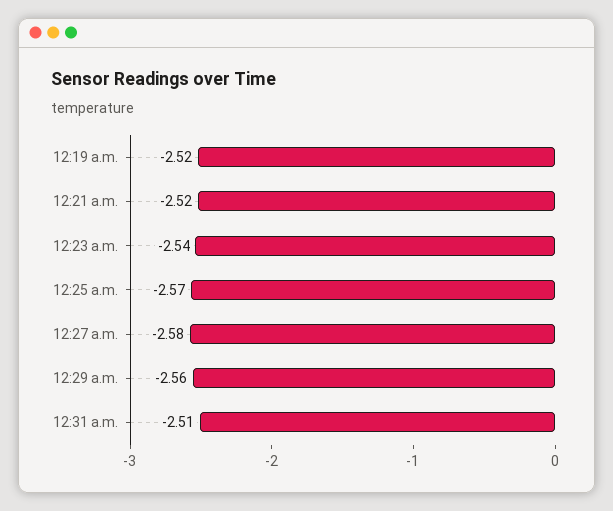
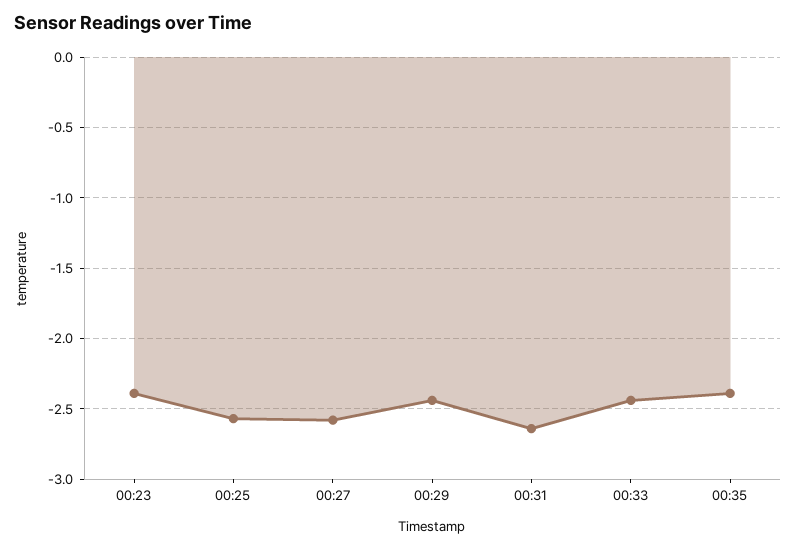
12:19 a.m.: -2.52 -> none
12:21 a.m.: -2.52 -> none
12:23 a.m.: -2.54 -> -2.4
12:29 a.m.: -2.56 -> -2.45
12:31 a.m.: -2.51 -> -2.65
00:33: none -> -2.45
00:35: none -> -2.4

